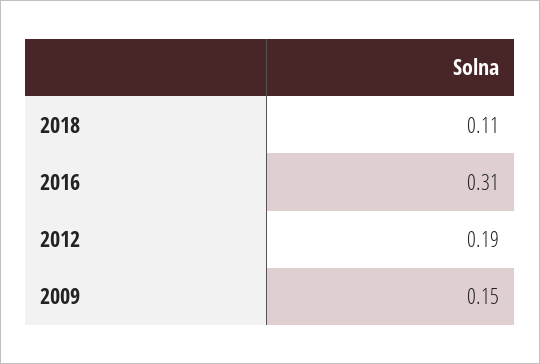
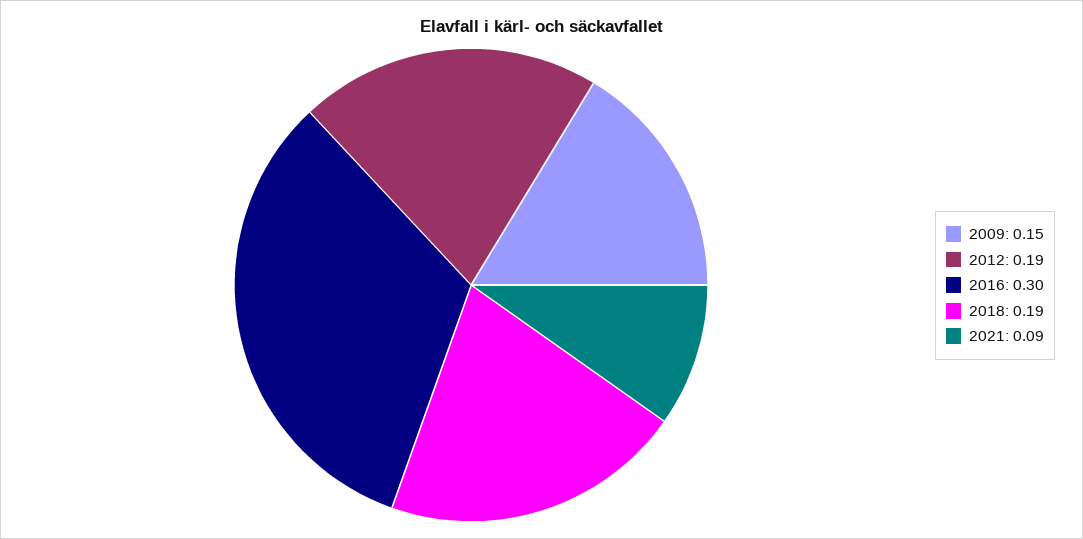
2018: 0.11 -> 0.19
2016: 0.31 -> 0.3
2021: none -> 0.09

